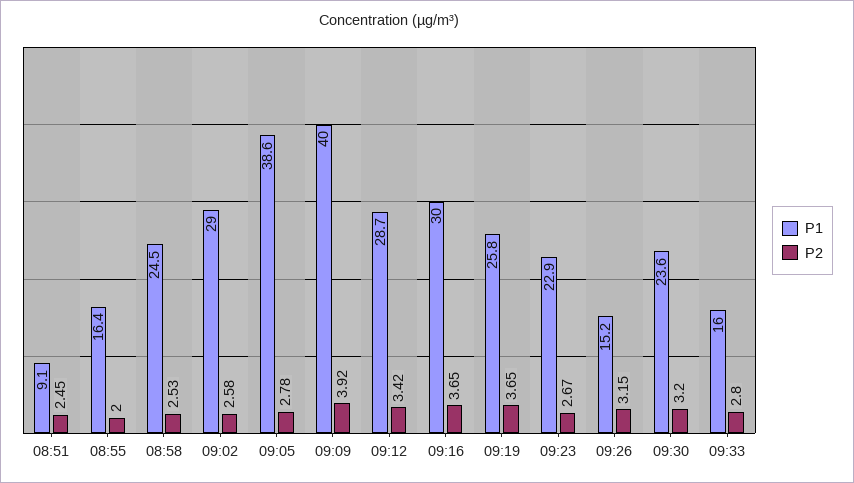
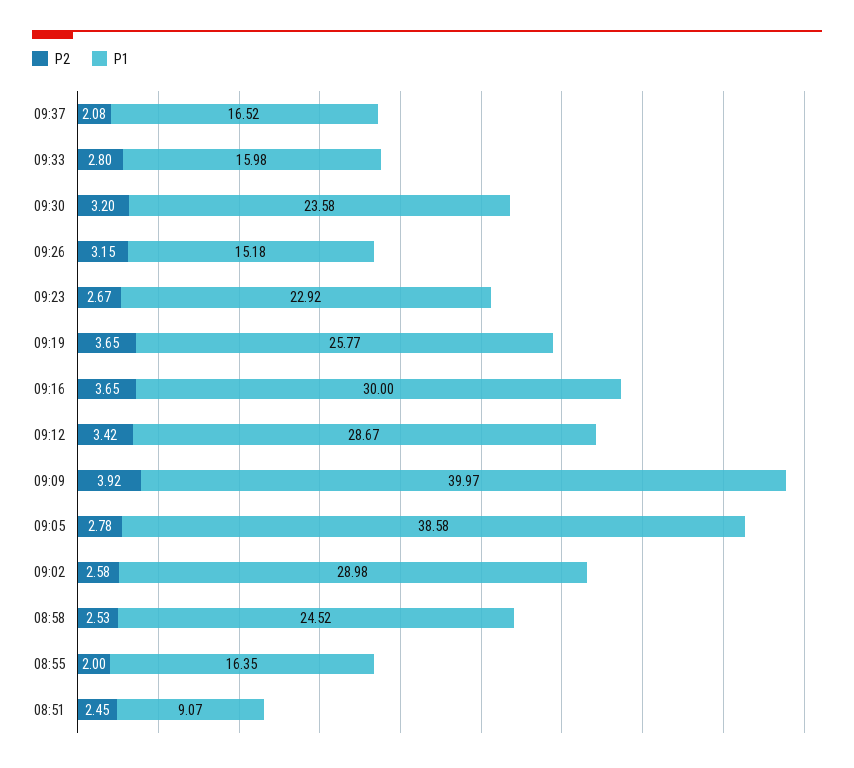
P2, 09:37: none -> 2.08
P1, 09:37: none -> 16.52

